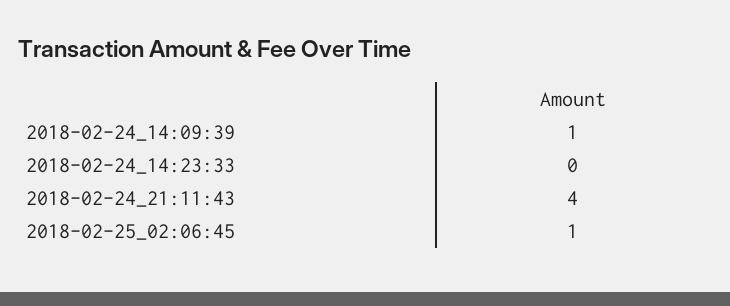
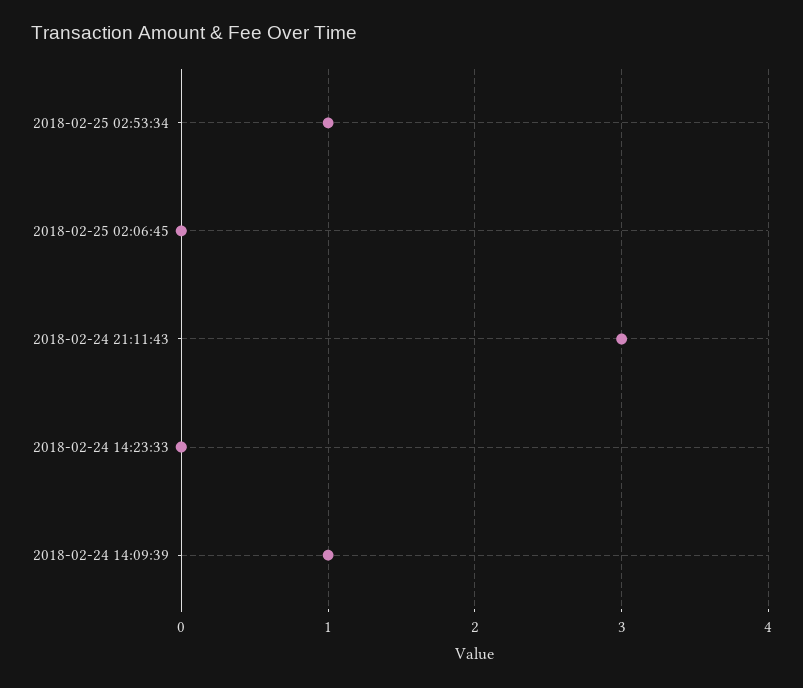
2018-02-24_21:11:43: 4 -> 3
2018-02-25_02:06:45: 1 -> 0
2018-02-25 02:53:34: none -> 1

